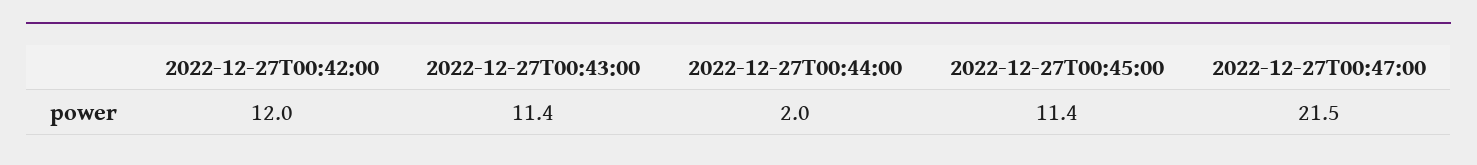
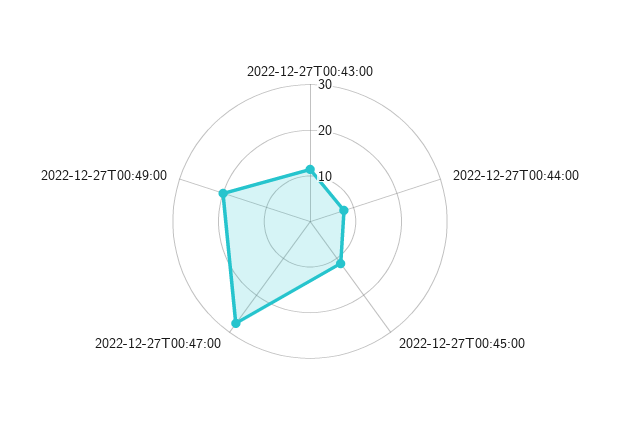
2022-12-27T00:42:00: 12 -> none
2022-12-27T00:44:00: 2 -> 8
2022-12-27T00:47:00: 21.5 -> 28
2022-12-27T00:49:00: none -> 20

